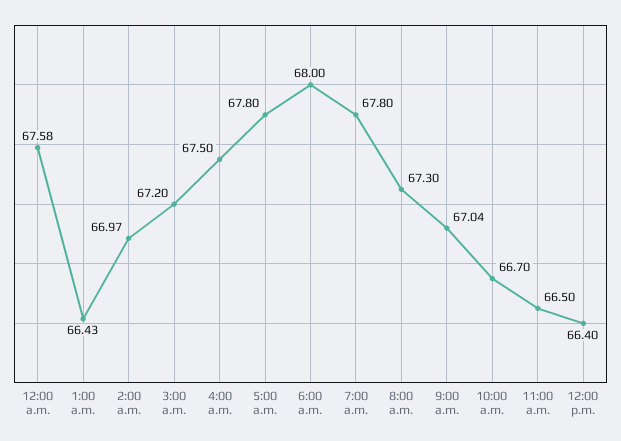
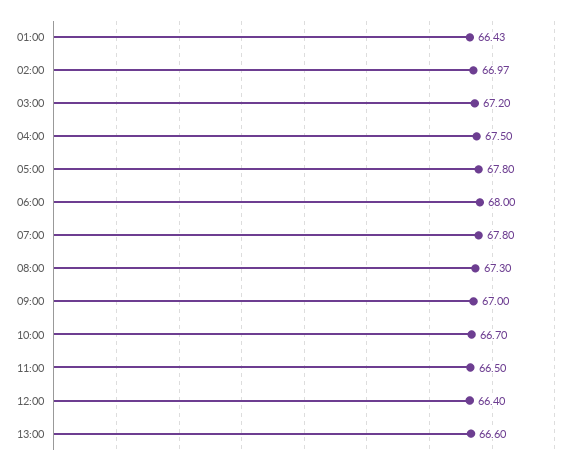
12:00 a.m.: 67.58 -> none
9:00 a.m.: 67.04 -> 67
13:00: none -> 66.6

